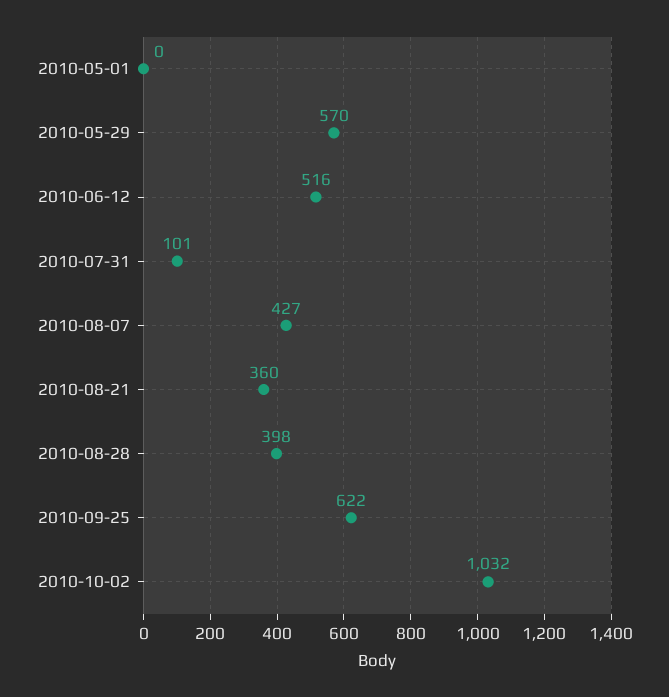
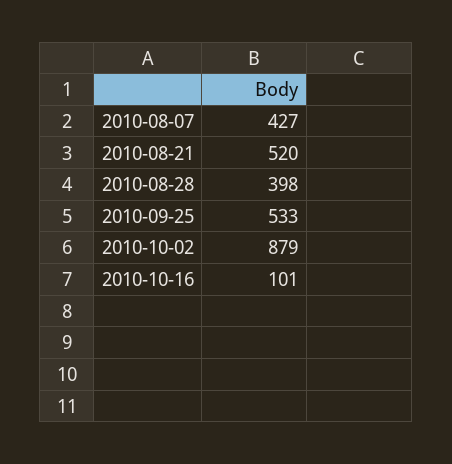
2010-05-01: 0 -> none
2010-05-29: 570 -> none
2010-06-12: 516 -> none
2010-07-31: 101 -> none
2010-08-21: 360 -> 520
2010-09-25: 622 -> 533
2010-10-02: 1032 -> 879
2010-10-16: none -> 101

